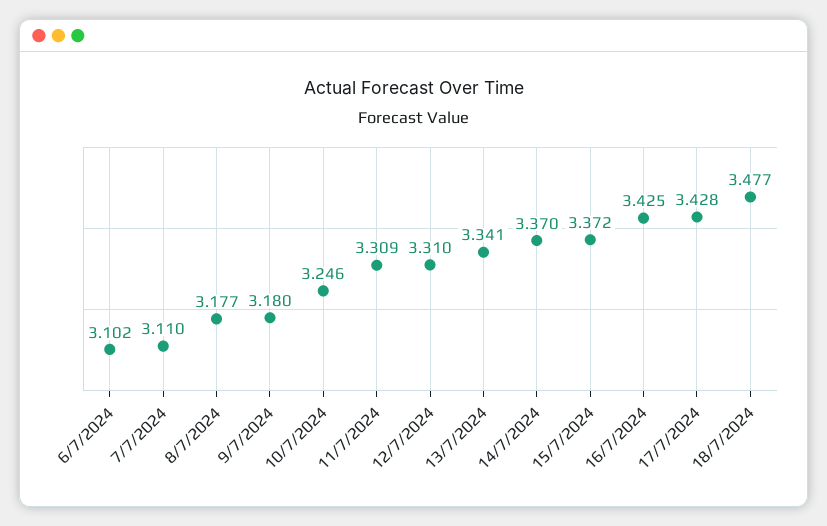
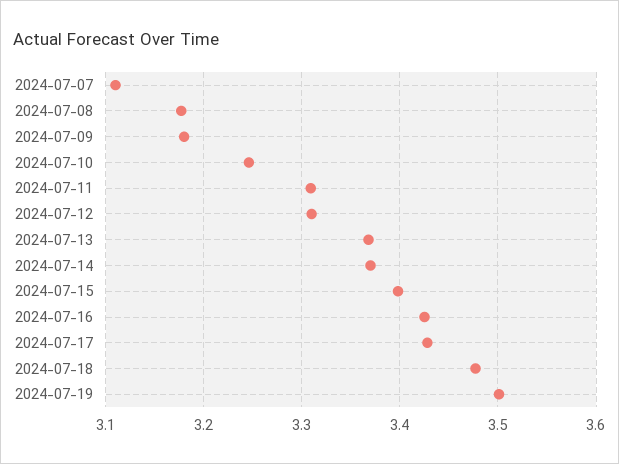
6/7/2024: 3.102 -> none
13/7/2024: 3.341 -> 3.37
15/7/2024: 3.372 -> 3.4
2024-07-19: none -> 3.5

